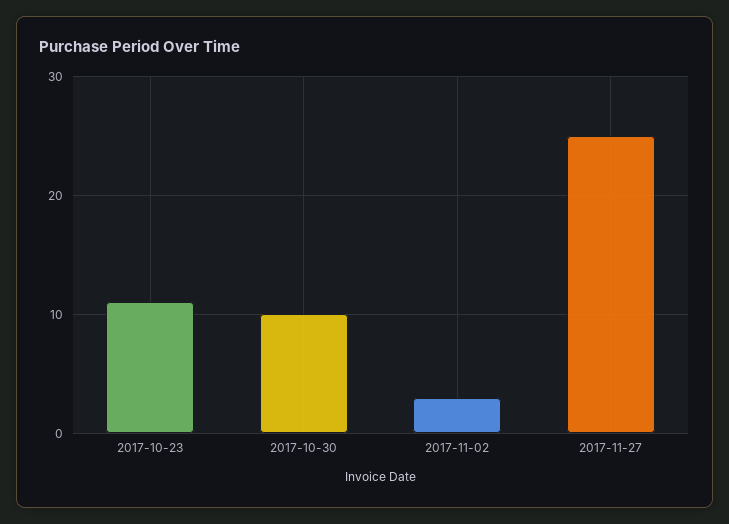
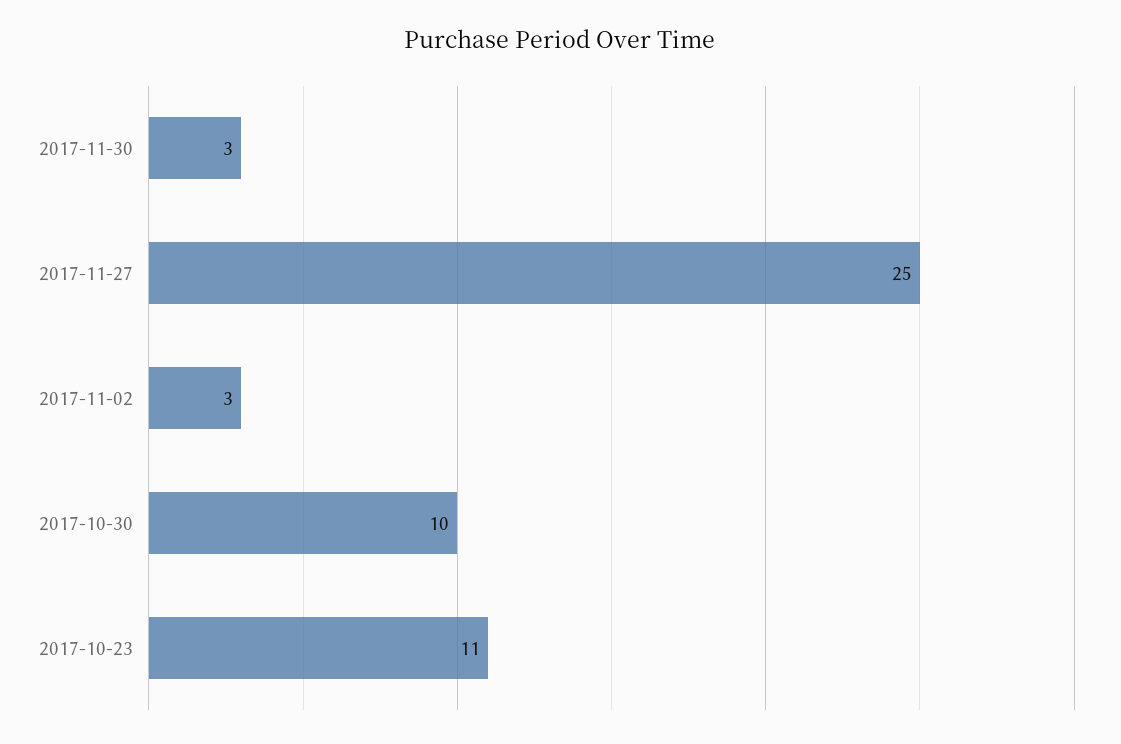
2017-11-30: none -> 3

